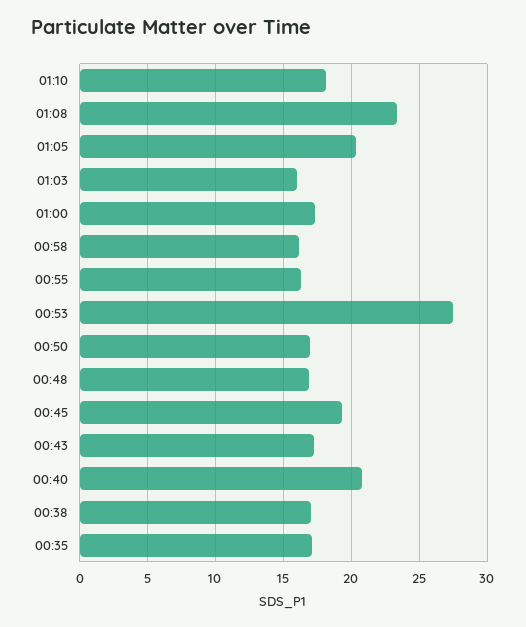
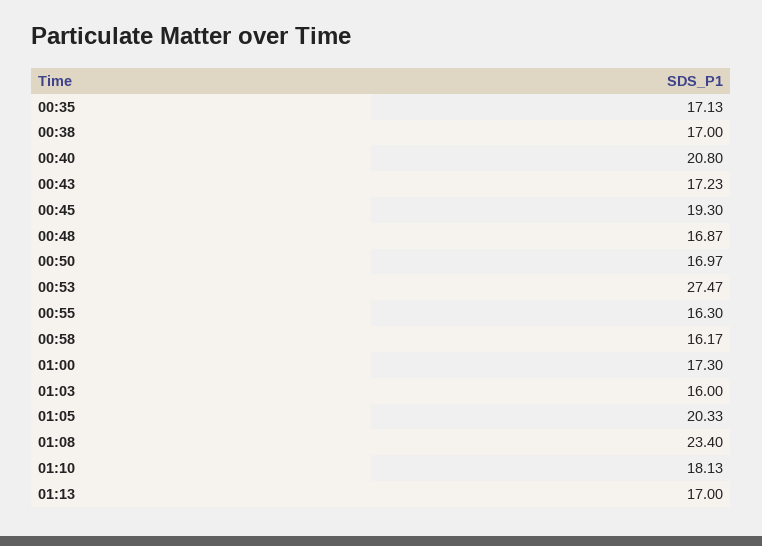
01:13: none -> 17

